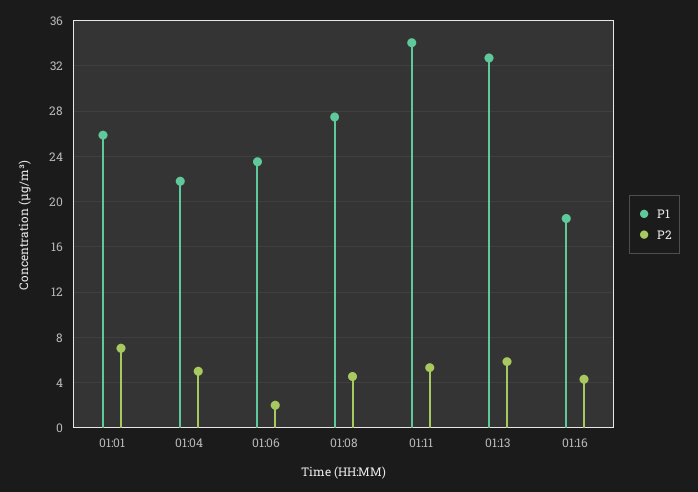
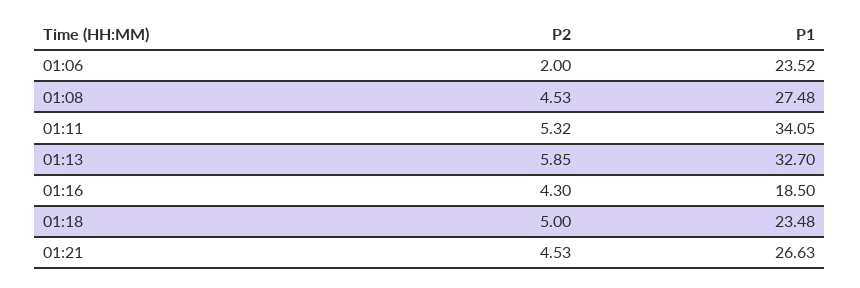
P1, 01:01: 26 -> none
P2, 01:01: 7 -> none
P1, 01:04: 22 -> none
P2, 01:04: 5 -> none
P2, 01:18: none -> 5
P1, 01:18: none -> 23.48
P2, 01:21: none -> 4.53
P1, 01:21: none -> 26.63

